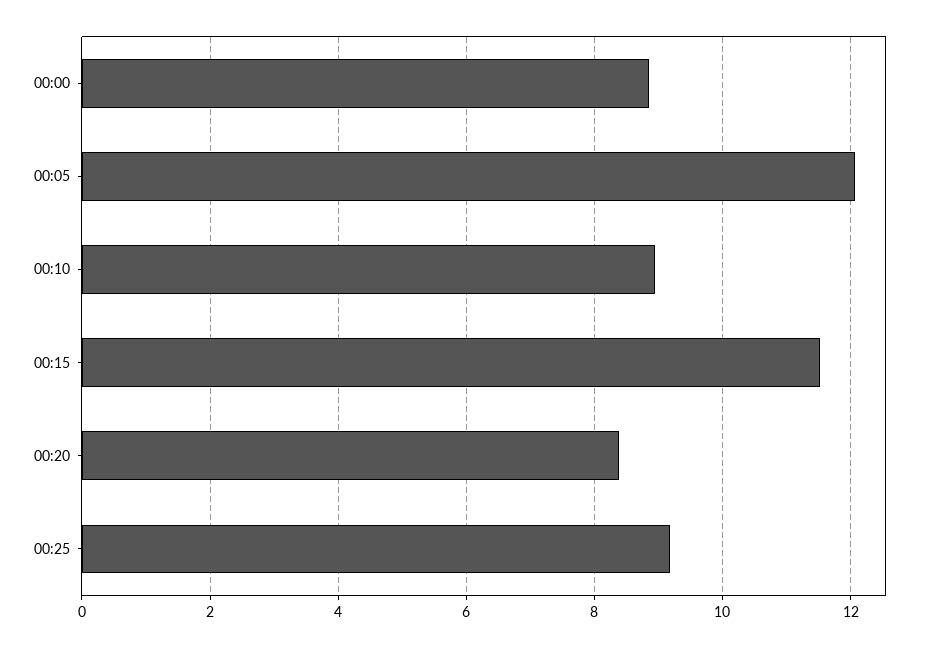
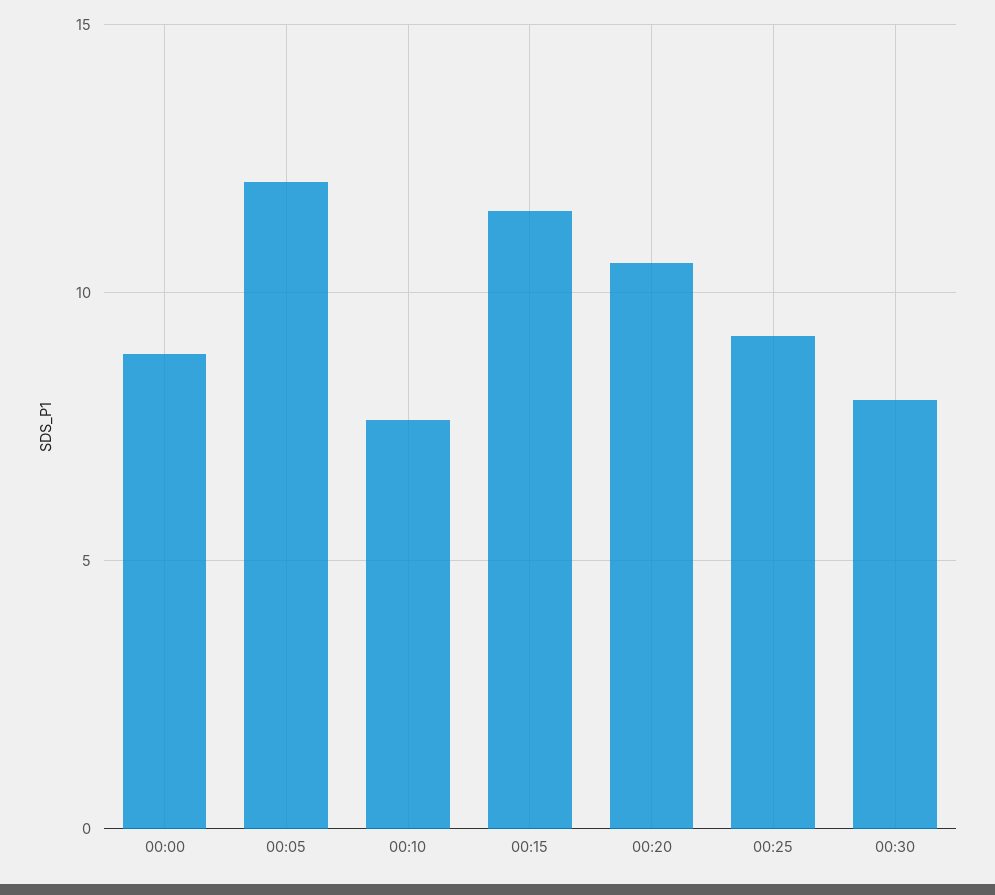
00:10: 9 -> 7.5
00:20: 8.4 -> 10.5
00:30: none -> 8

